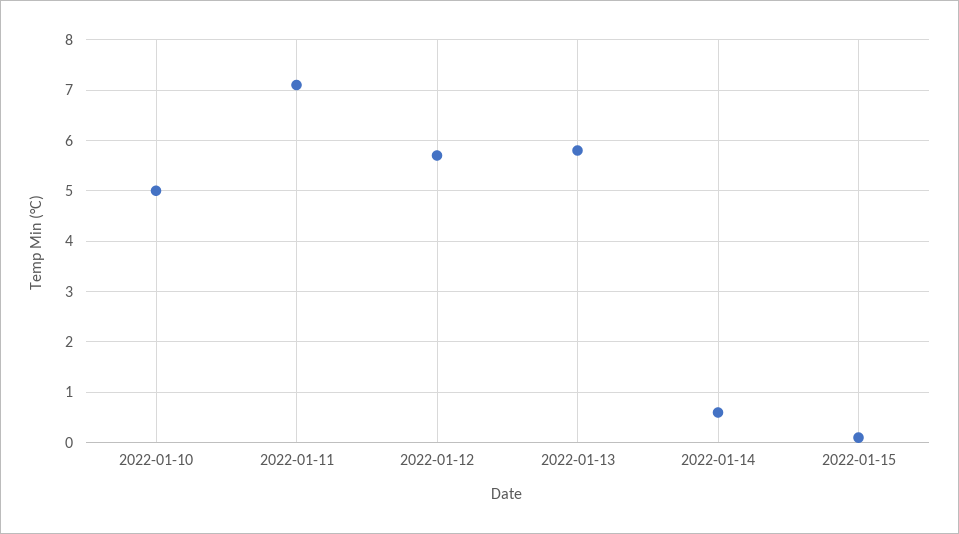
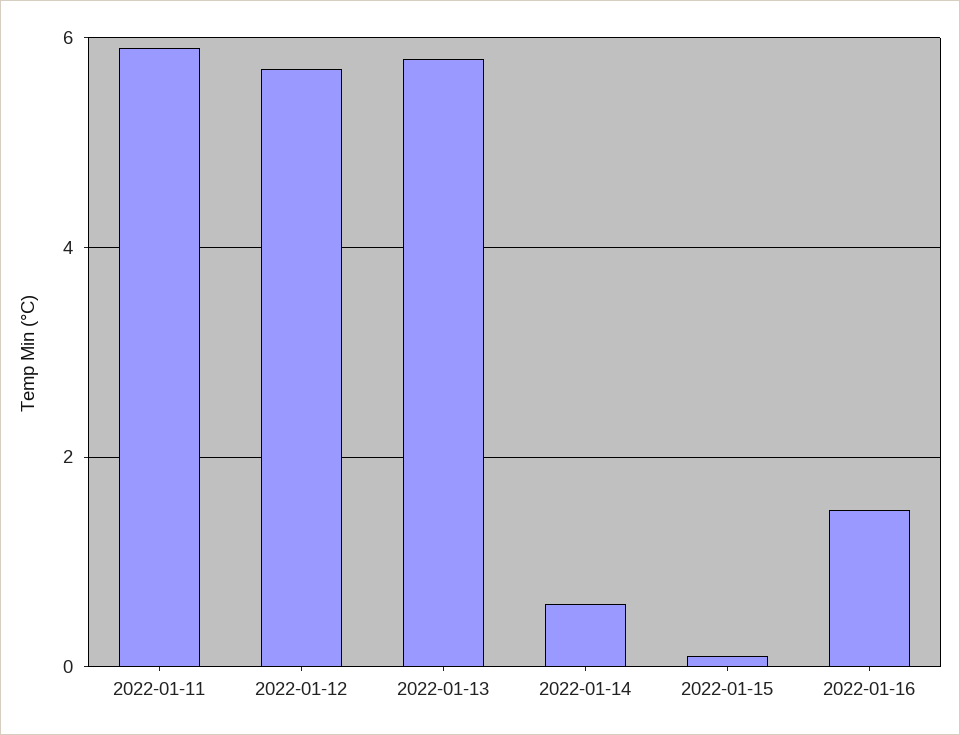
2022-01-10: 5 -> none
2022-01-11: 7 -> 6
2022-01-16: none -> 1.5

